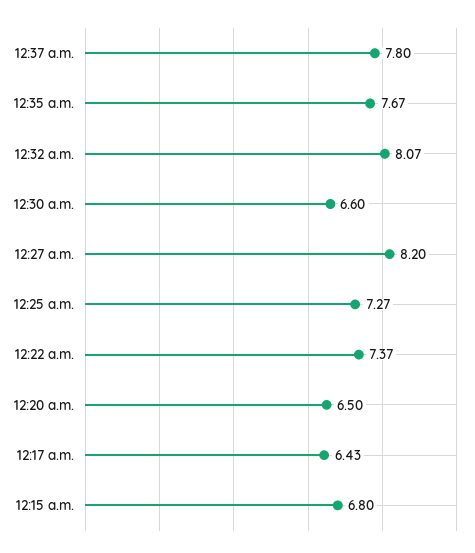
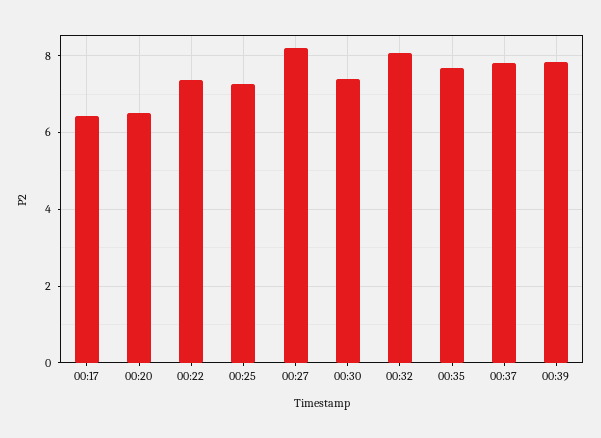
12:30 a.m.: 6.6 -> 7.4
12:15 a.m.: 6.8 -> none
00:39: none -> 7.8

